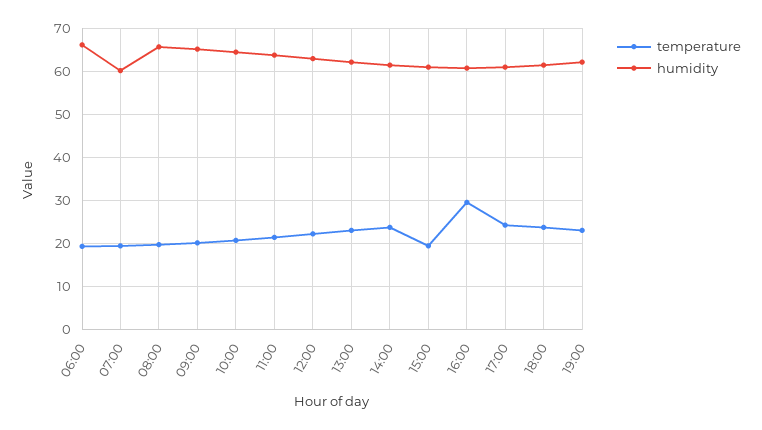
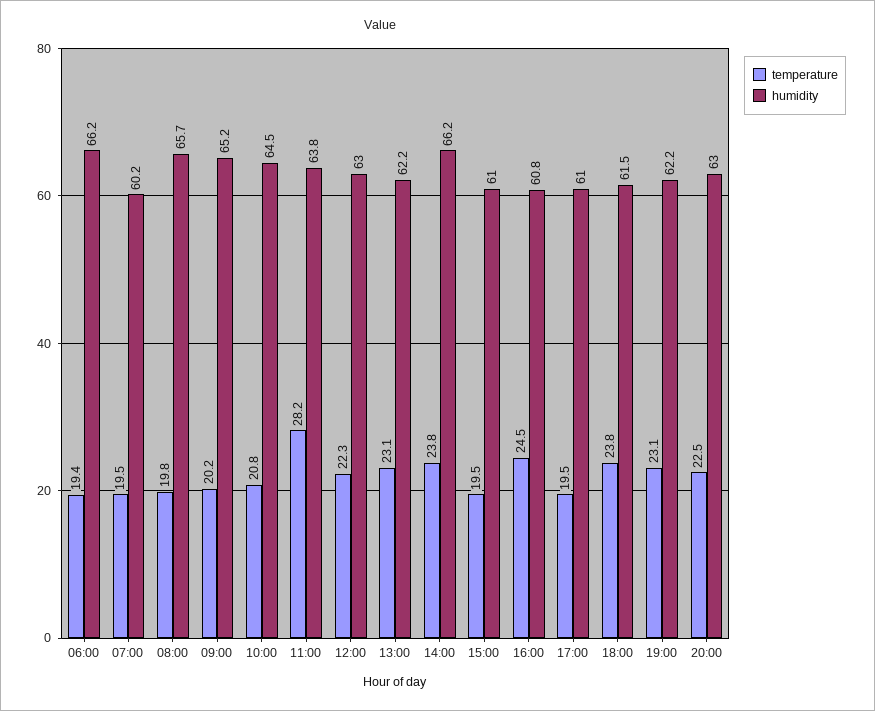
temperature, 11:00: 22 -> 28.2
humidity, 14:00: 62 -> 66.2
temperature, 16:00: 30 -> 24.5
temperature, 17:00: 24 -> 19.5
temperature, 20:00: none -> 22.5
humidity, 20:00: none -> 63

